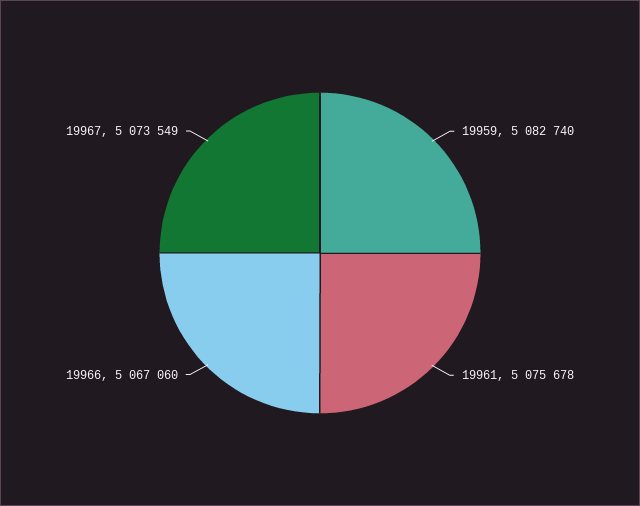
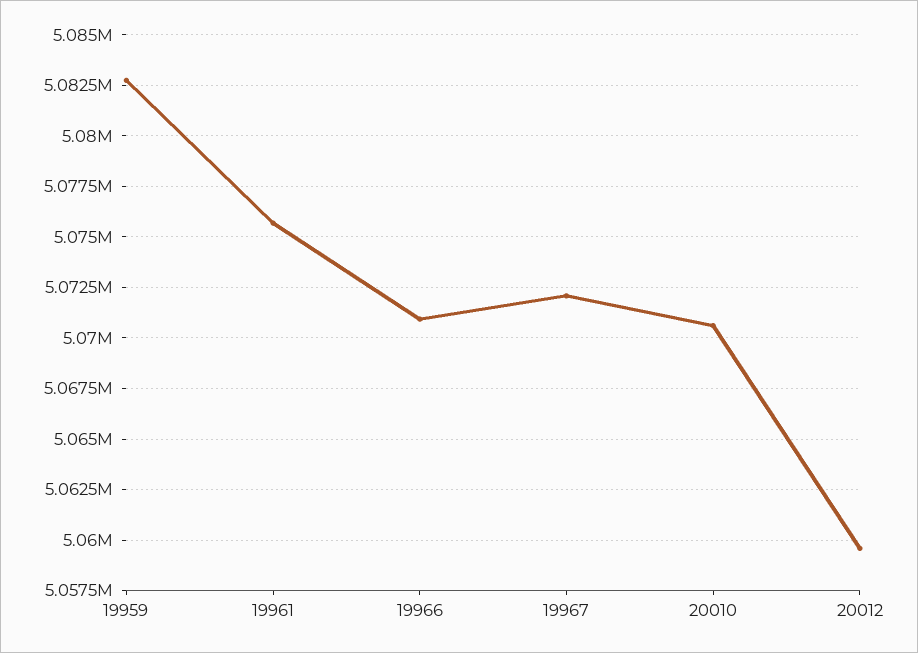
19966: 5067060 -> 5071000
19967: 5073549 -> 5072000
20010: none -> 5070500
20012: none -> 5059500

